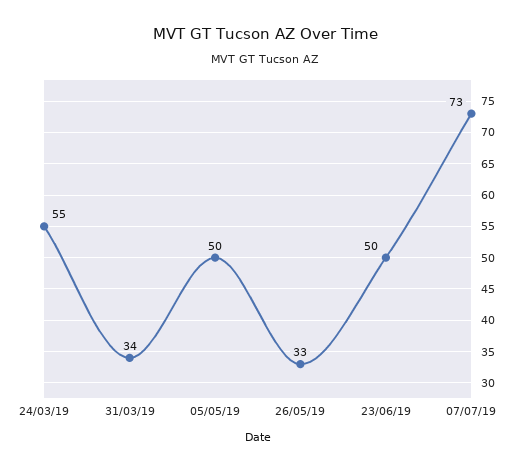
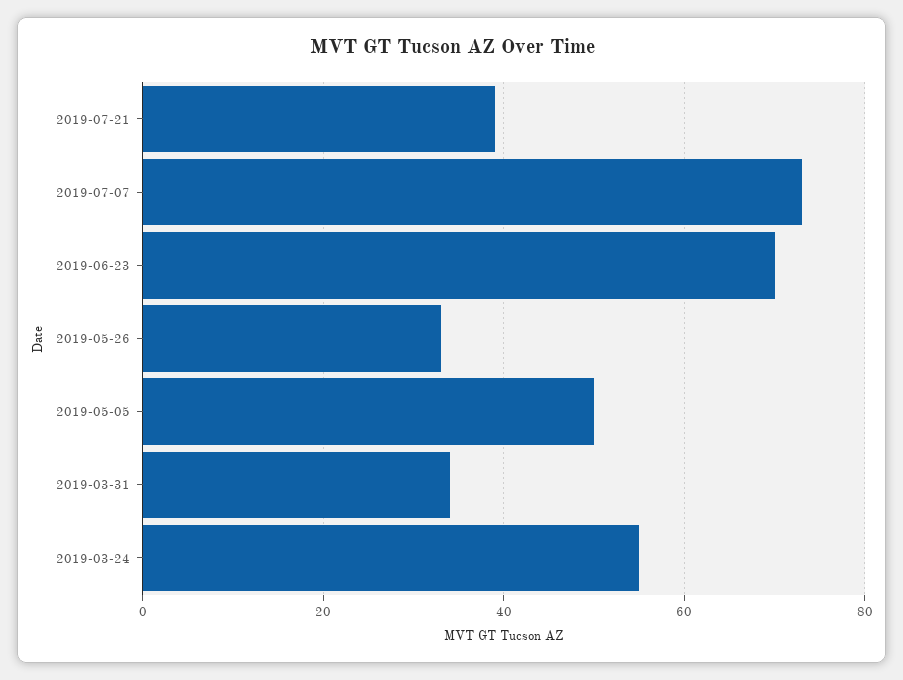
23/06/19: 50 -> 70
2019-07-21: none -> 40

